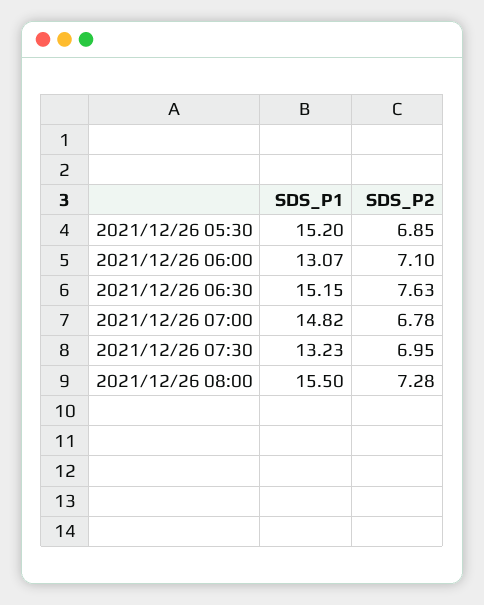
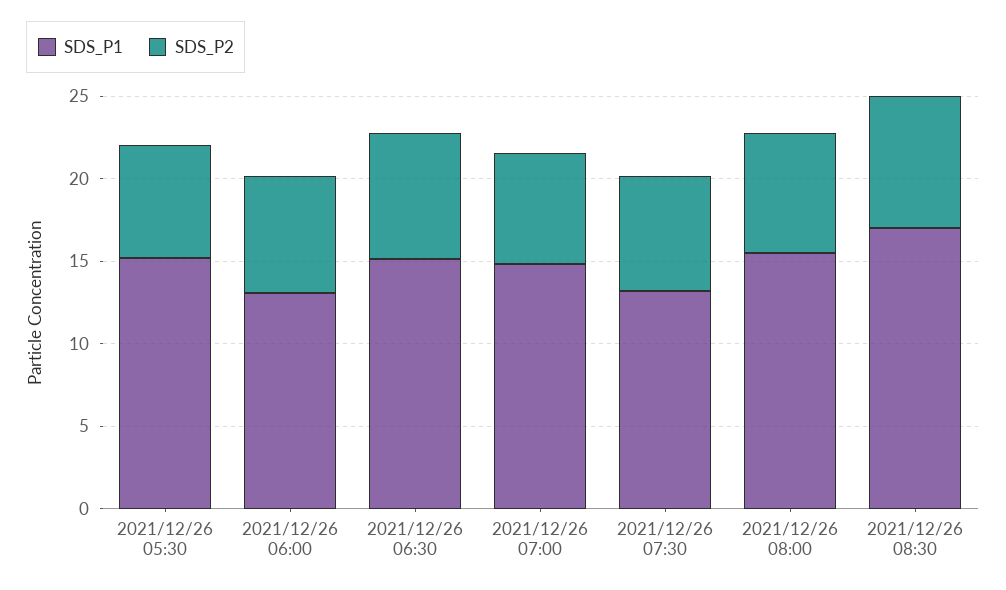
SDS_P1, 2021/12/26 08:30: none -> 17
SDS_P2, 2021/12/26 08:30: none -> 8

